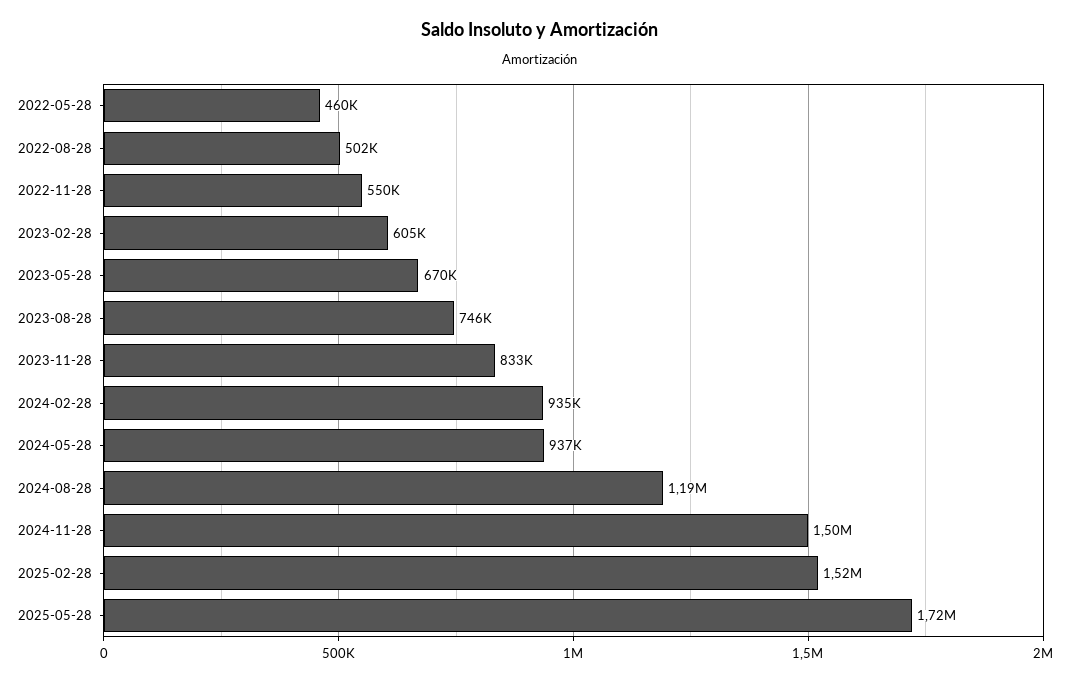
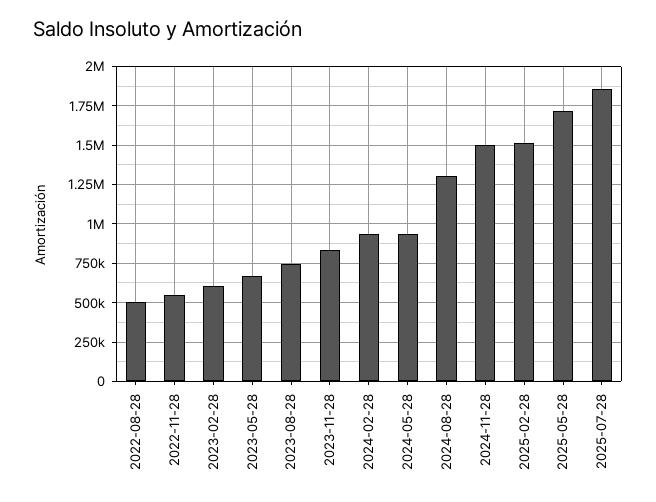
2022-05-28: 460000 -> none
2024-08-28: 1190000 -> 1300000
2025-07-28: none -> 1850000

